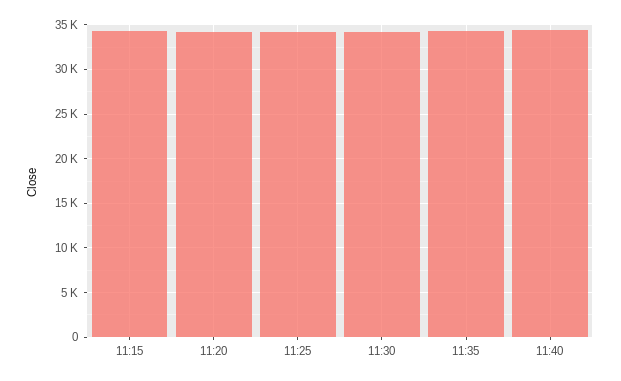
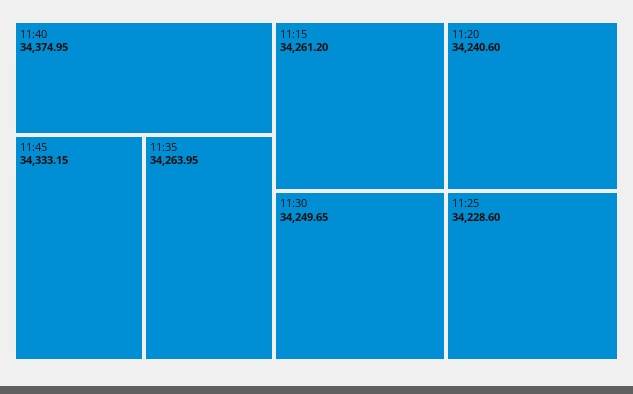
11:45: none -> 34333.15

